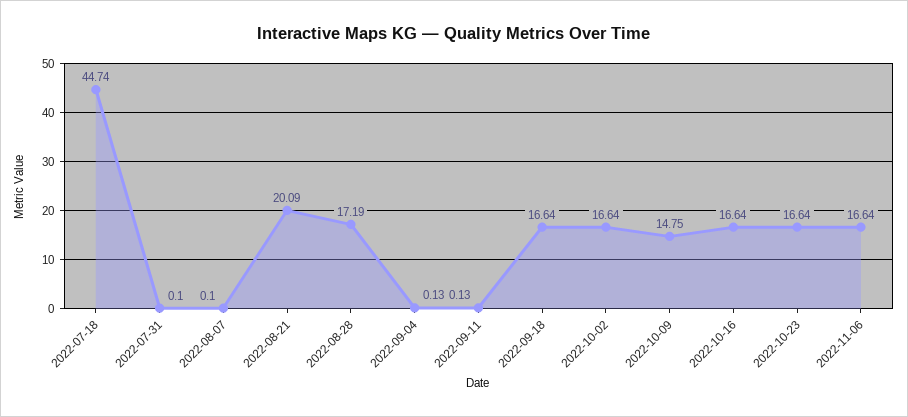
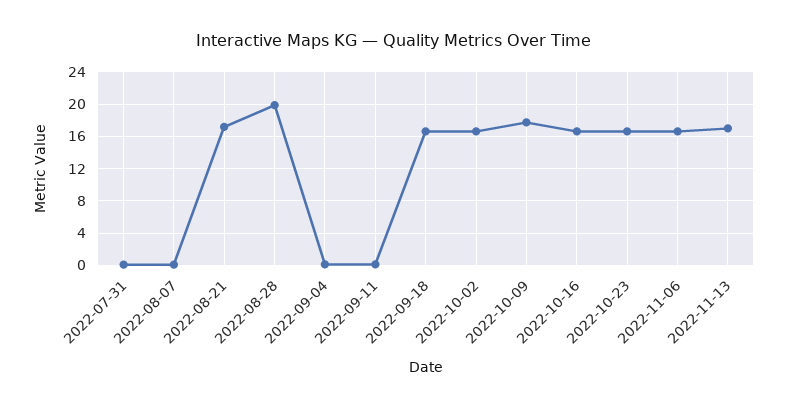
2022-07-18: 44.74 -> none
2022-08-21: 20.09 -> 17
2022-08-28: 17.19 -> 20
2022-10-09: 14.75 -> 18
2022-11-13: none -> 17

